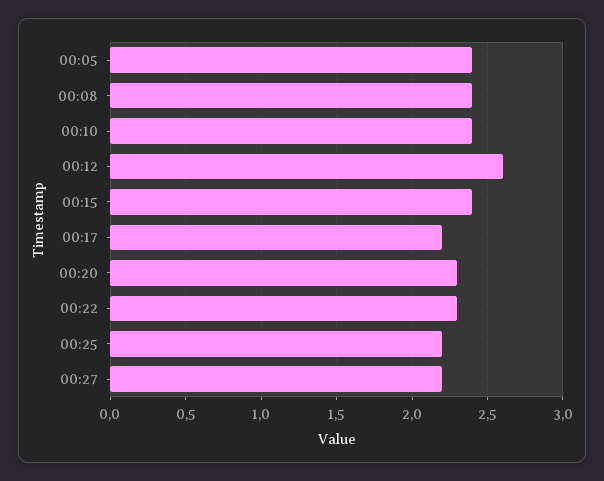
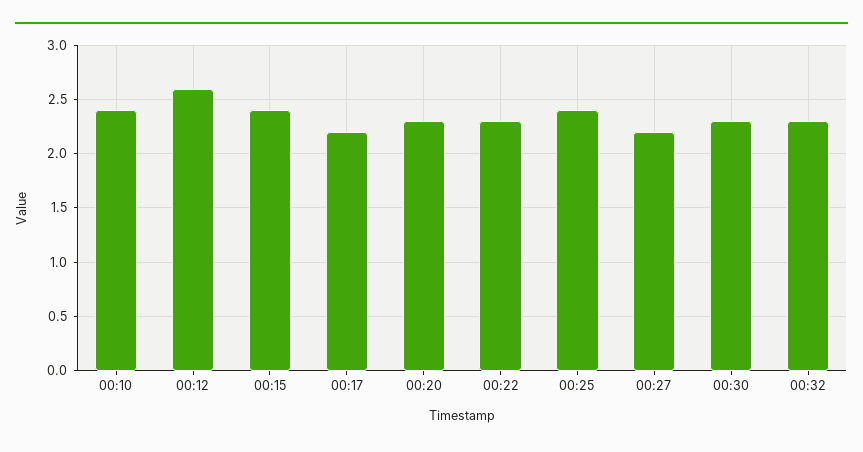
00:05: 2.4 -> none
00:08: 2.4 -> none
00:25: 2.2 -> 2.4
00:30: none -> 2.3
00:32: none -> 2.3

